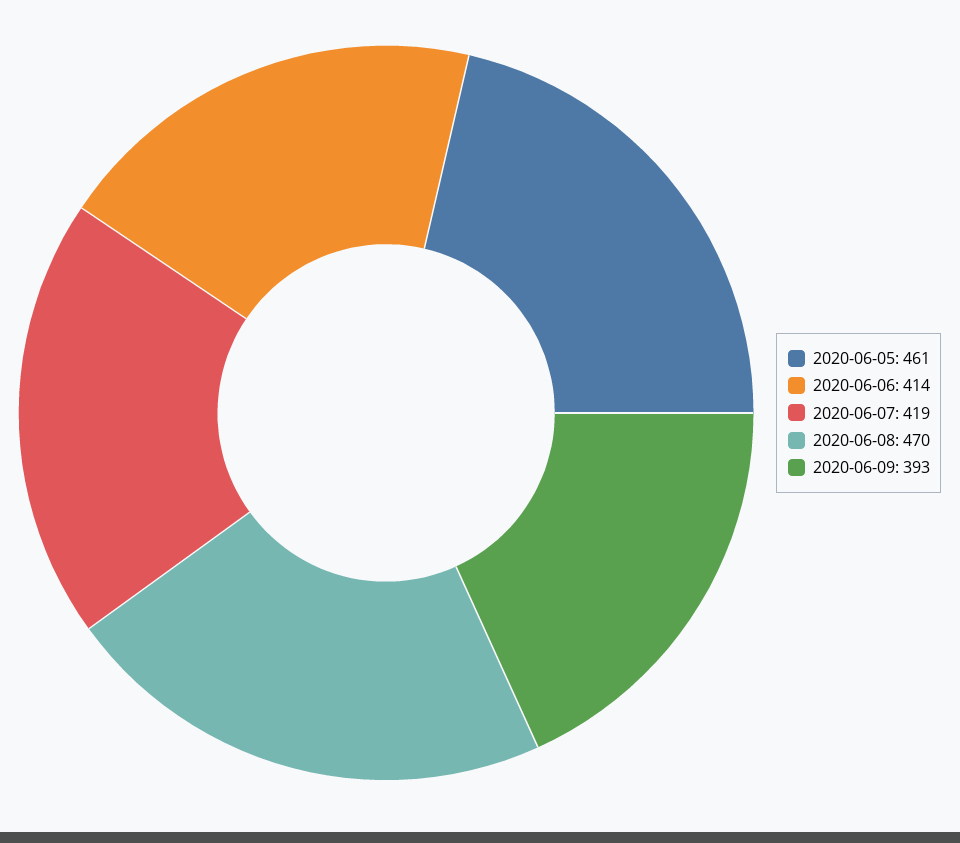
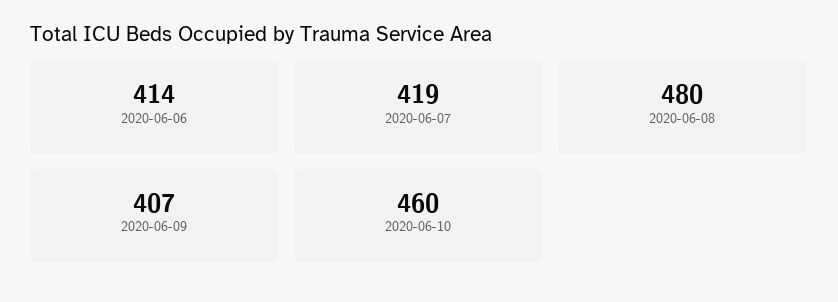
2020-06-05: 461 -> none
2020-06-08: 470 -> 480
2020-06-09: 393 -> 407
2020-06-10: none -> 460

